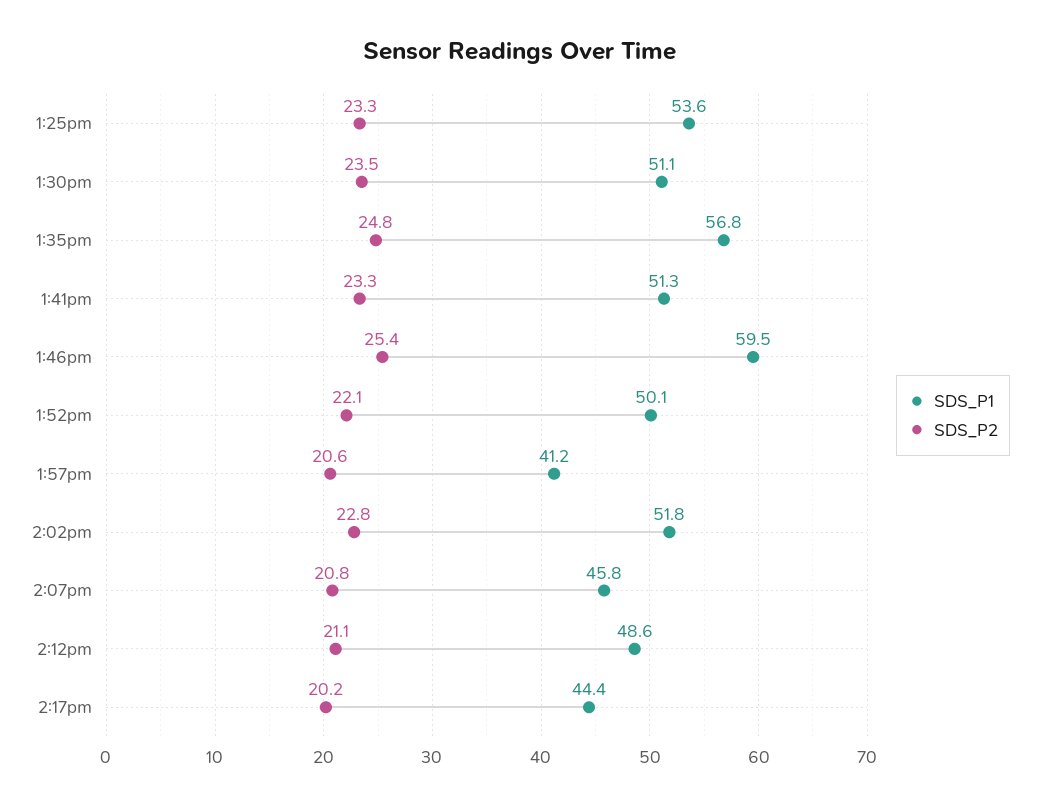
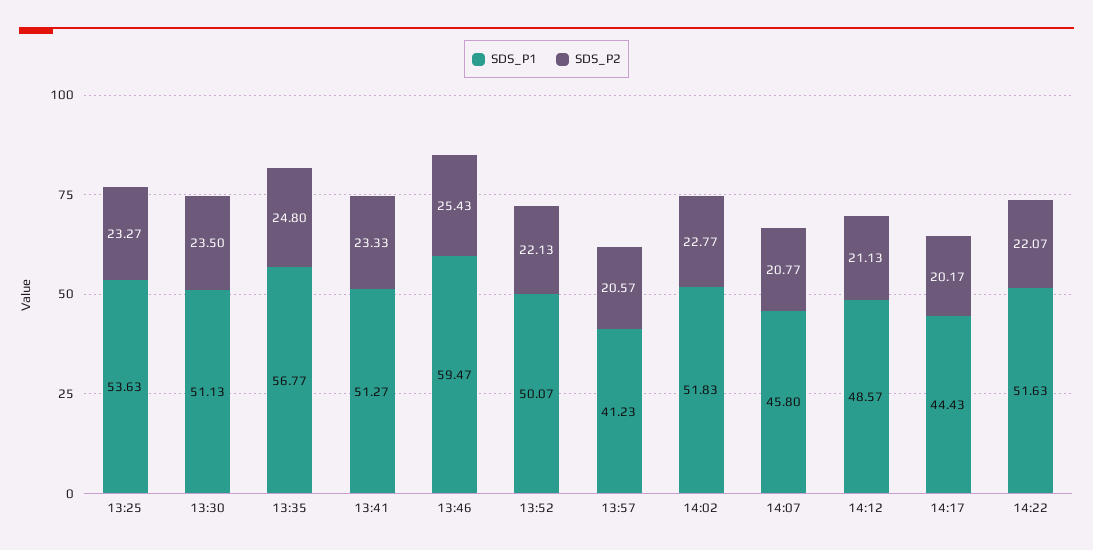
SDS_P1, 14:22: none -> 51.63
SDS_P2, 14:22: none -> 22.07

